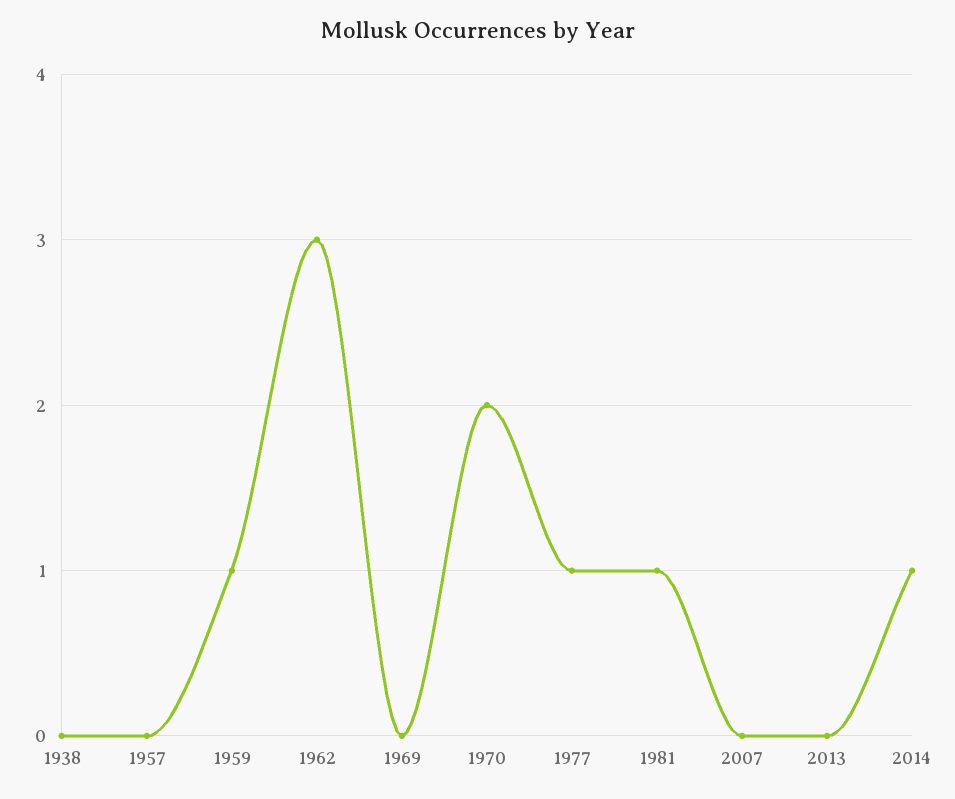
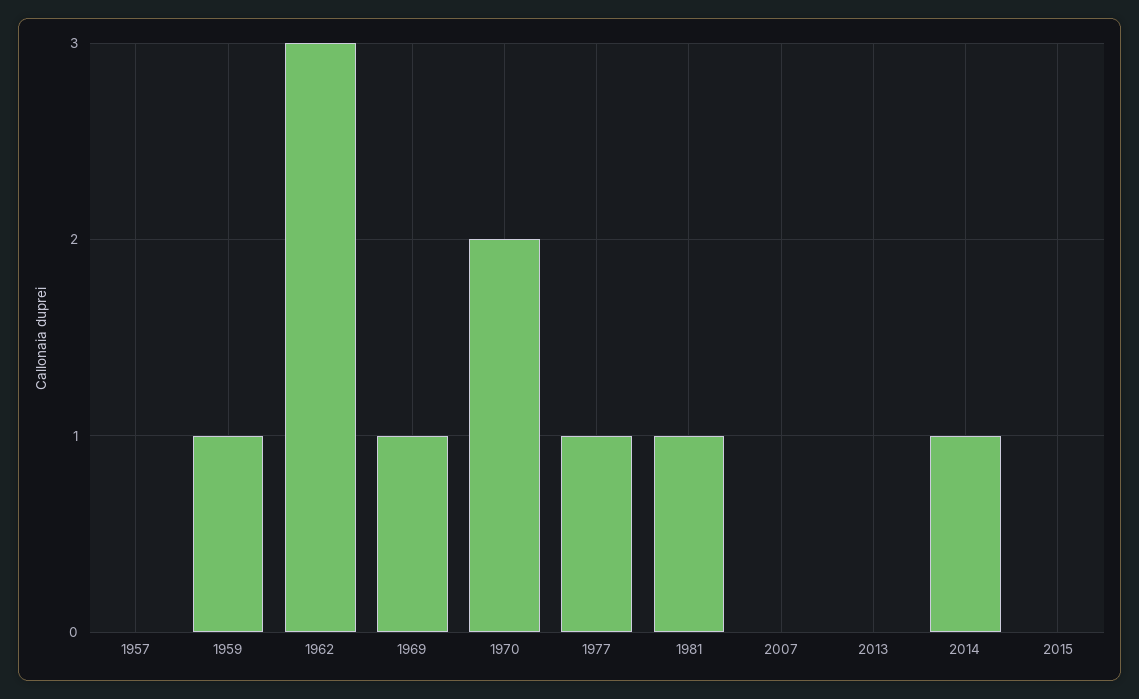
1938: 0 -> none
1969: 0 -> 1
2015: none -> 0

